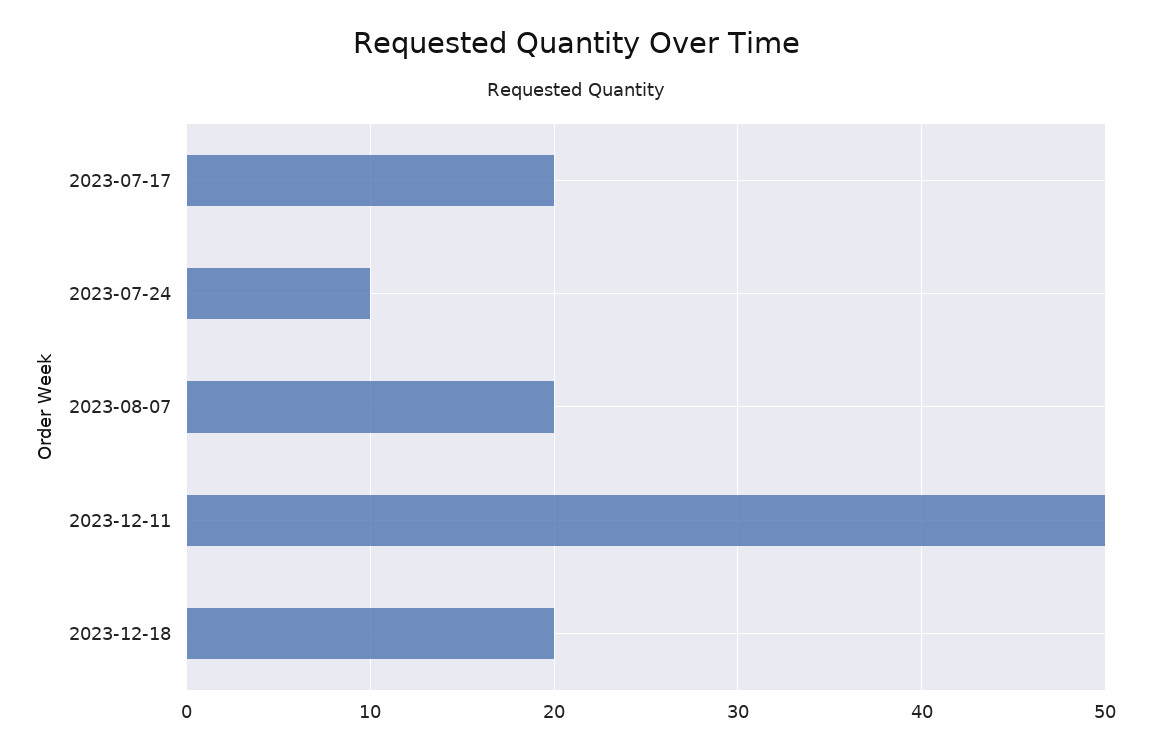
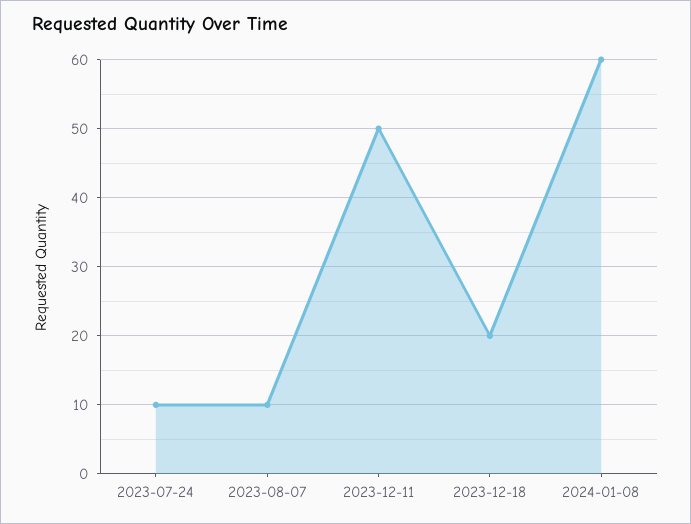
2023-07-17: 20 -> none
2023-08-07: 20 -> 10
2024-01-08: none -> 60

